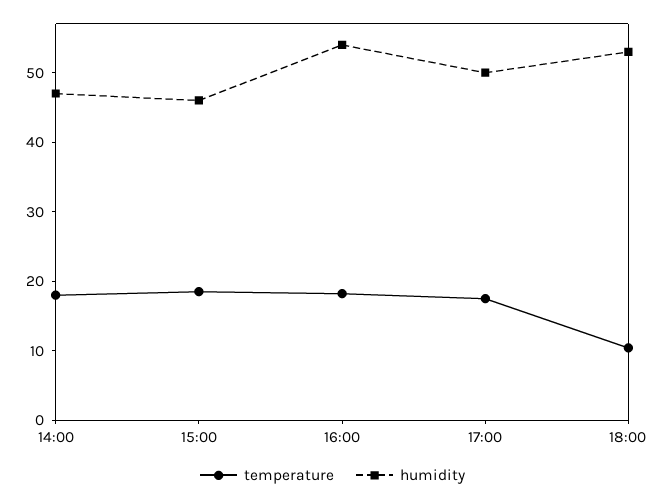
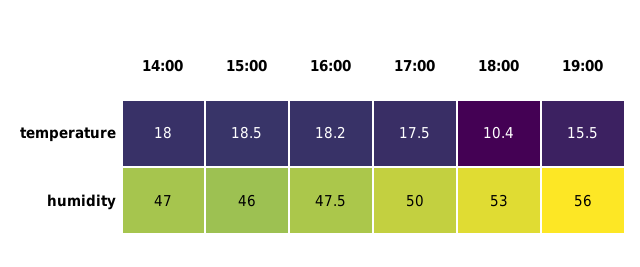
humidity, 16:00: 54 -> 47.5
temperature, 19:00: none -> 15.5
humidity, 19:00: none -> 56

